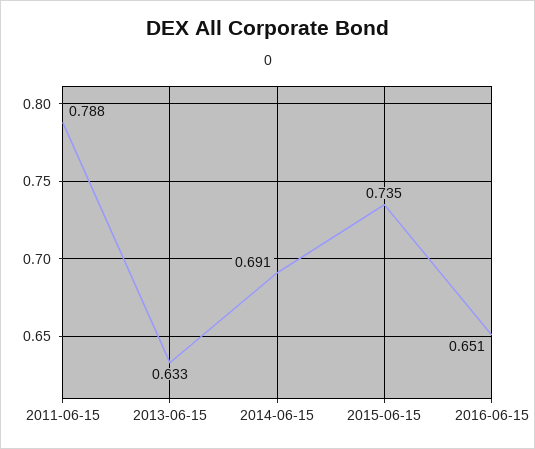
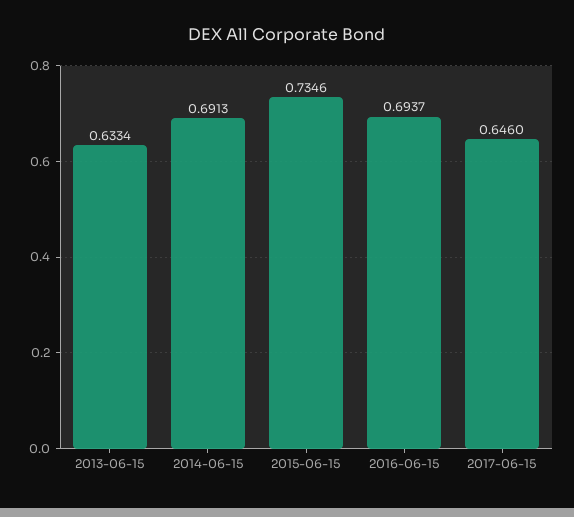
2011-06-15: 0.788 -> none
2016-06-15: 0.651 -> 0.6937
2017-06-15: none -> 0.646

